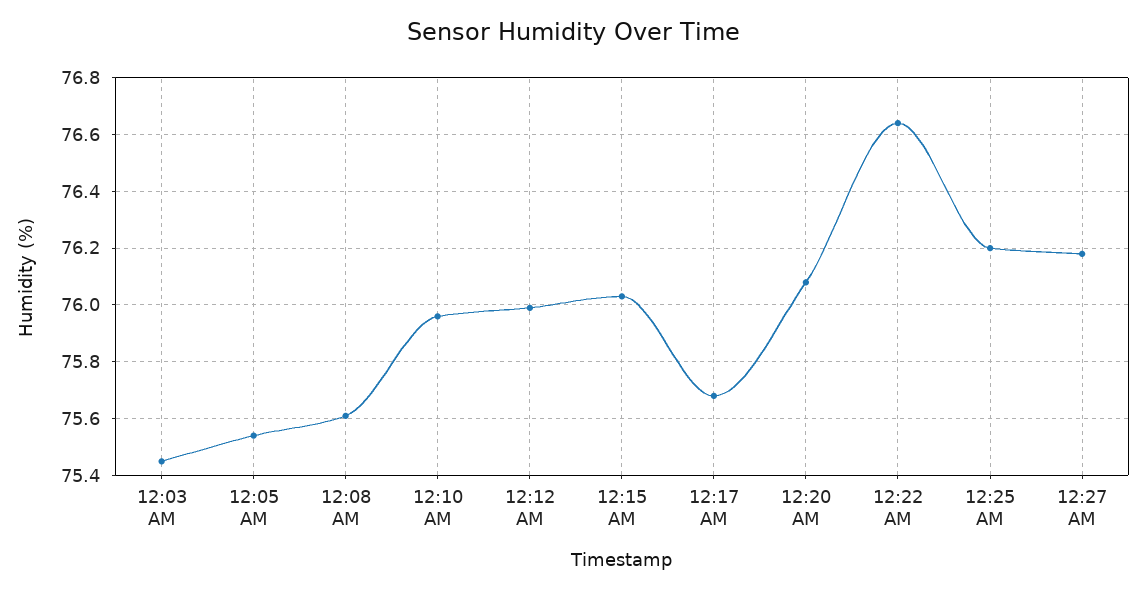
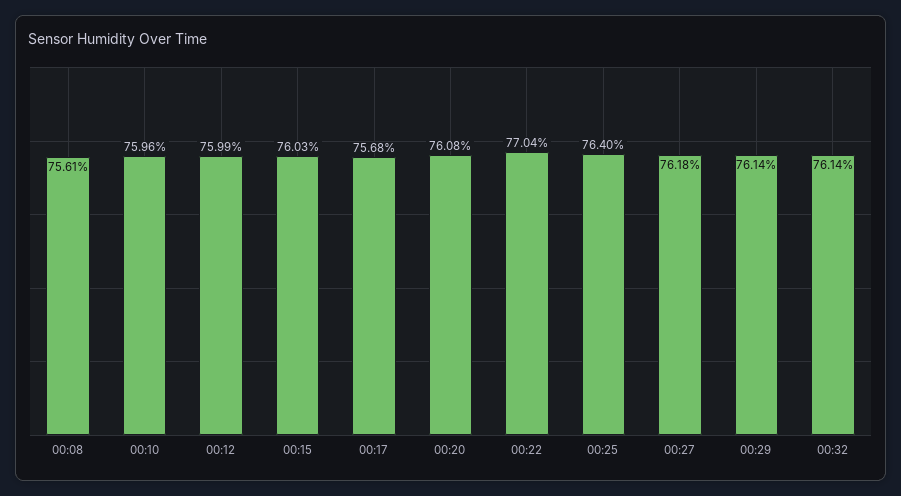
12:03 AM: 75.45 -> none
12:05 AM: 75.55 -> none
12:22 AM: 76.65 -> 77.04
12:25 AM: 76.2 -> 76.4
00:29: none -> 76.14
00:32: none -> 76.14

